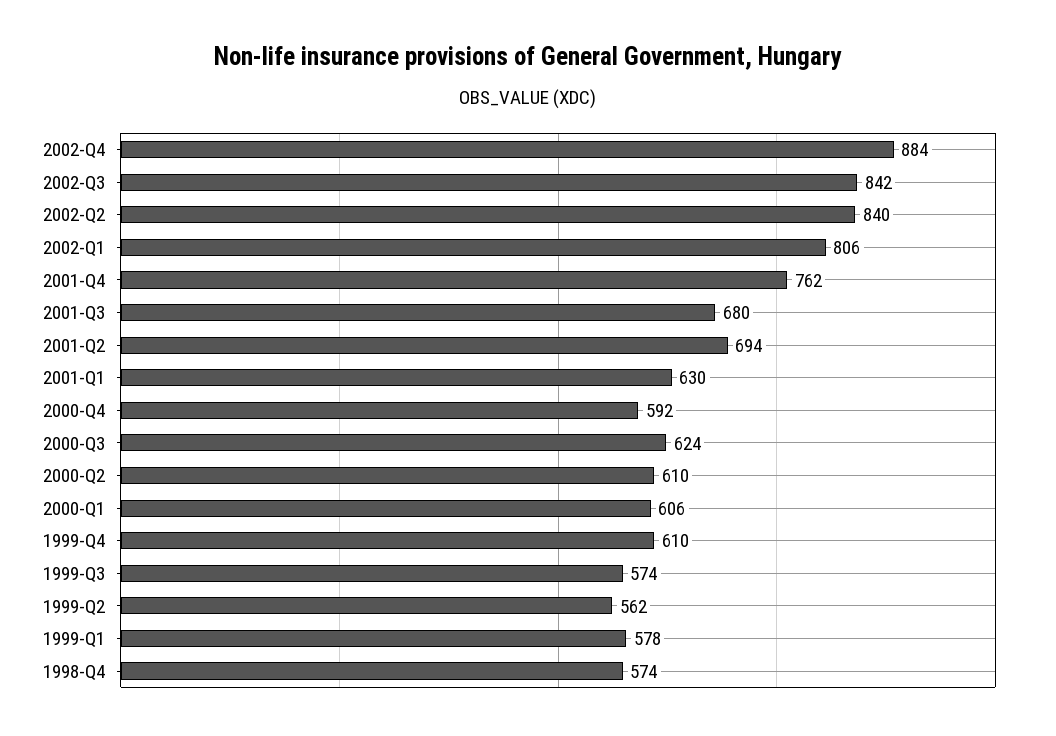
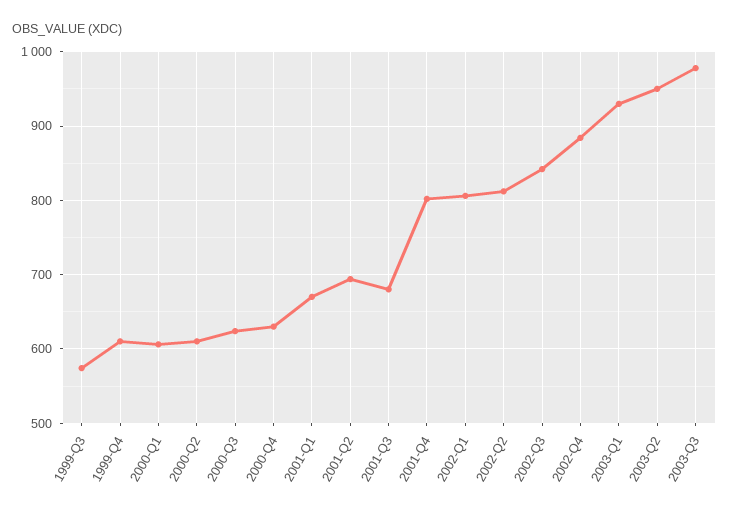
2002-Q2: 840 -> 810
2001-Q4: 762 -> 800
2001-Q1: 630 -> 670
2000-Q4: 592 -> 630
1999-Q2: 562 -> none
1999-Q1: 578 -> none
1998-Q4: 574 -> none
2003-Q1: none -> 930
2003-Q2: none -> 950
2003-Q3: none -> 980

